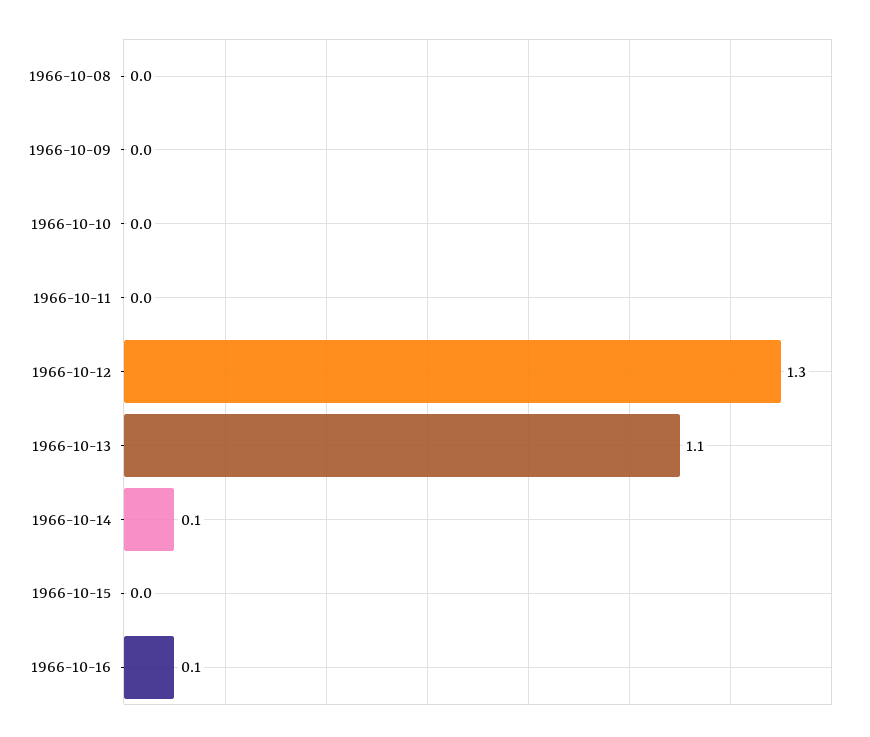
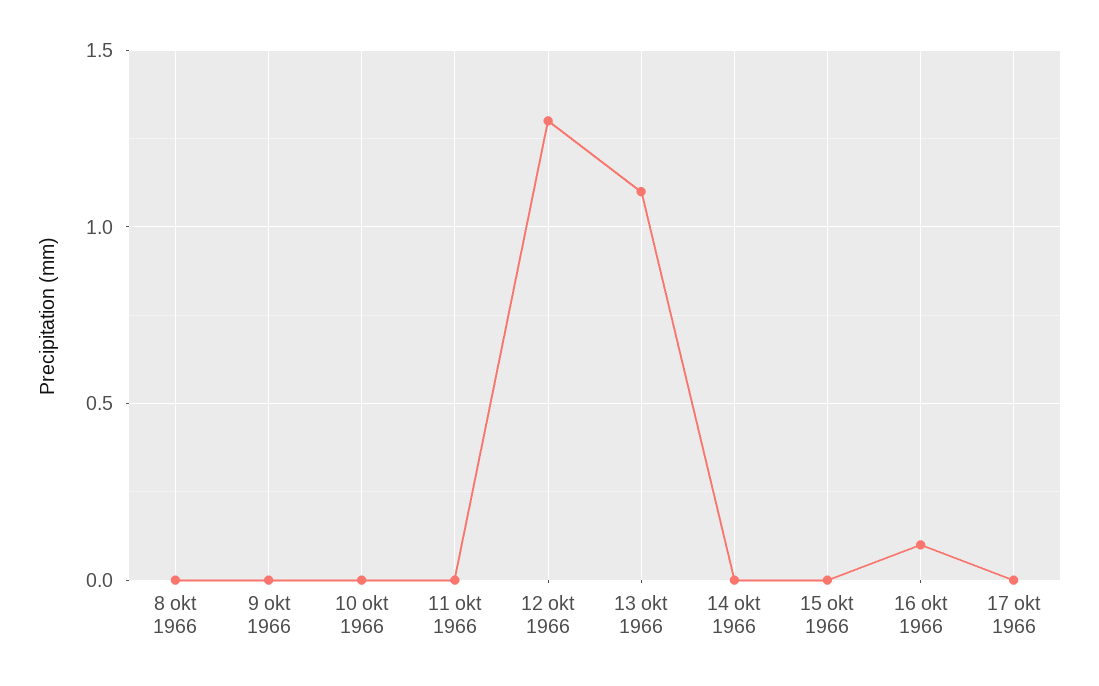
1966-10-14: 0.1 -> 0
17 okt 1966: none -> 0

